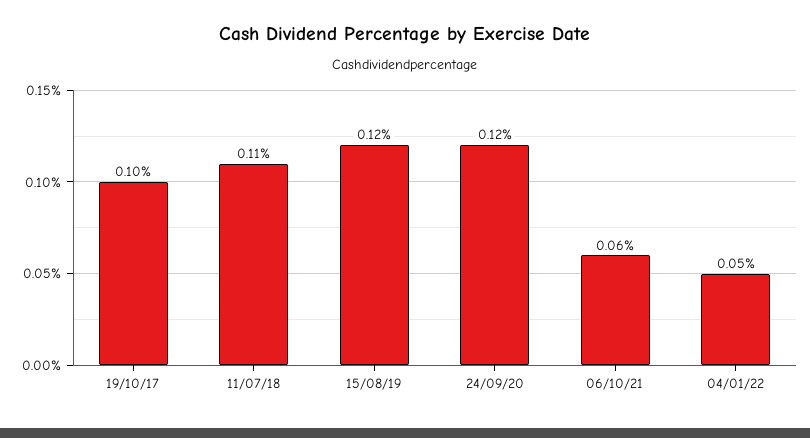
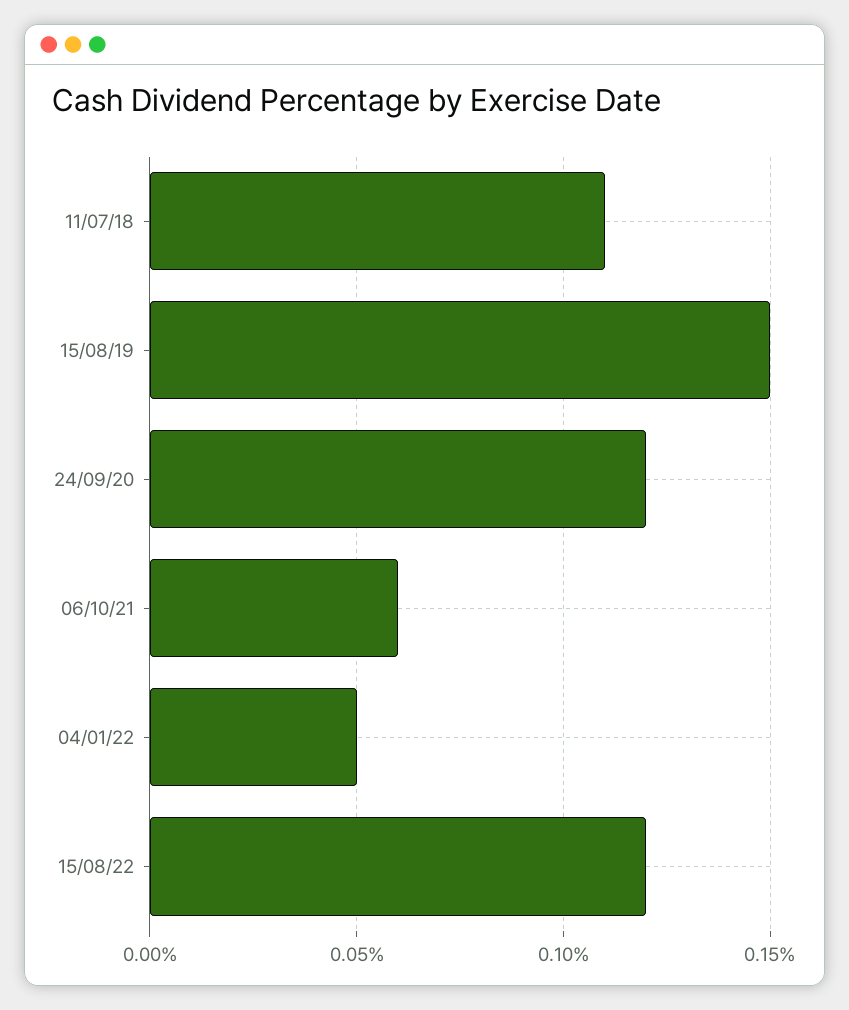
19/10/17: 0.1 -> none
15/08/19: 0.12 -> 0.15
15/08/22: none -> 0.12

